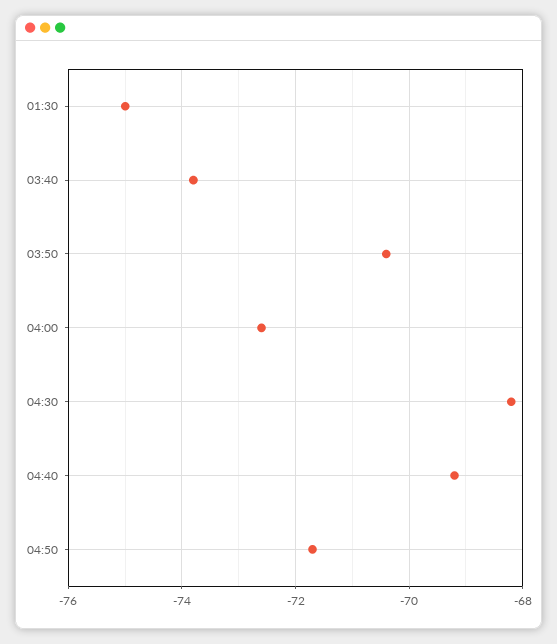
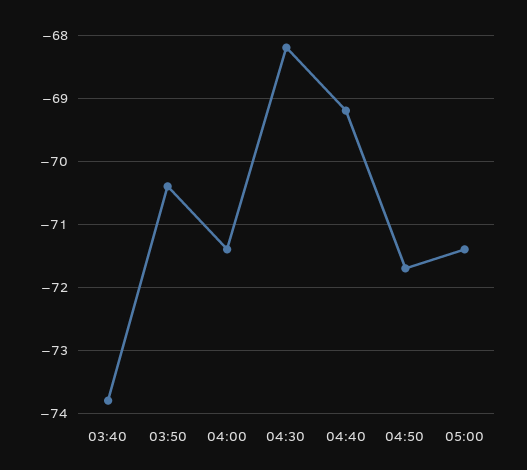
01:30: -75 -> none
04:00: -72.5 -> -71.4
05:00: none -> -71.4

